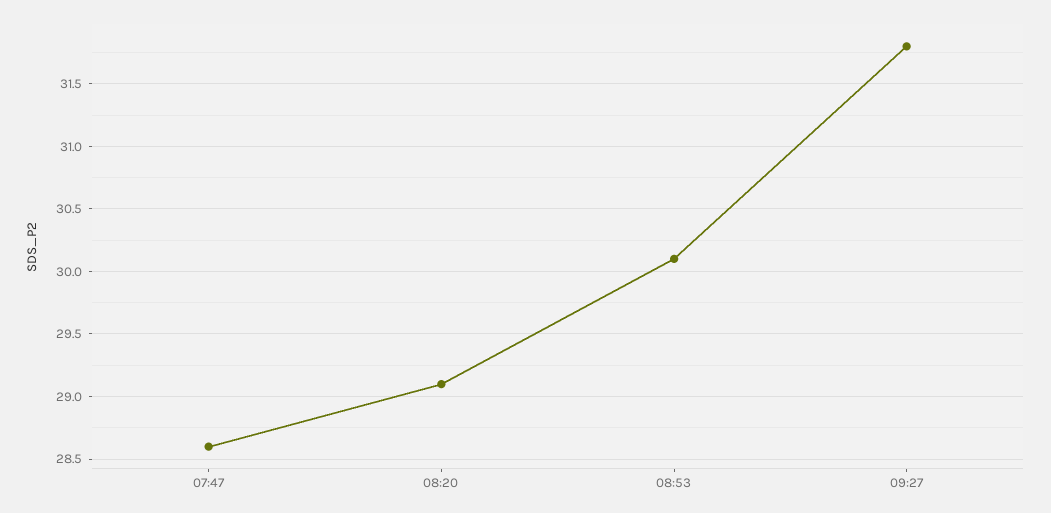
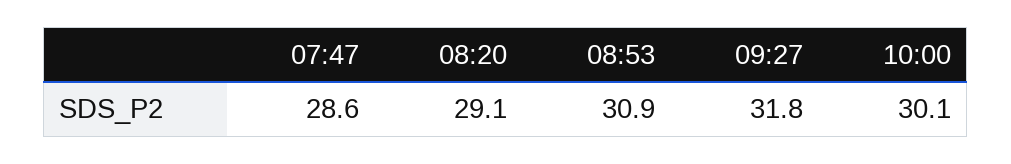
08:53: 30.1 -> 30.9
10:00: none -> 30.1

